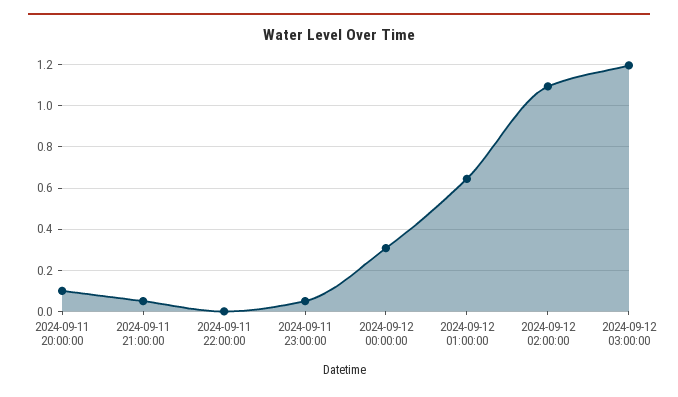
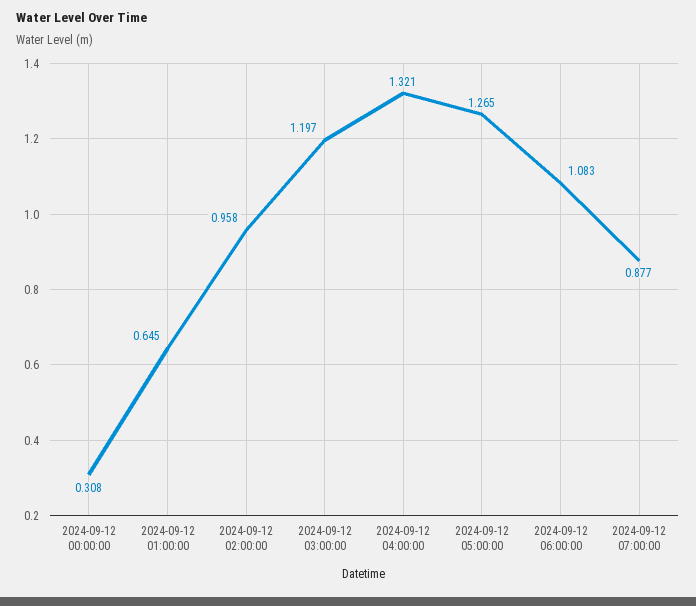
2024-09-11 20:00:00: 0.1 -> none
2024-09-11 21:00:00: 0.05 -> none
2024-09-11 22:00:00: 0 -> none
2024-09-11 23:00:00: 0.05 -> none
2024-09-12 02:00:00: 1.1 -> 0.958
2024-09-12 04:00:00: none -> 1.321
2024-09-12 05:00:00: none -> 1.265
2024-09-12 06:00:00: none -> 1.083
2024-09-12 07:00:00: none -> 0.877

